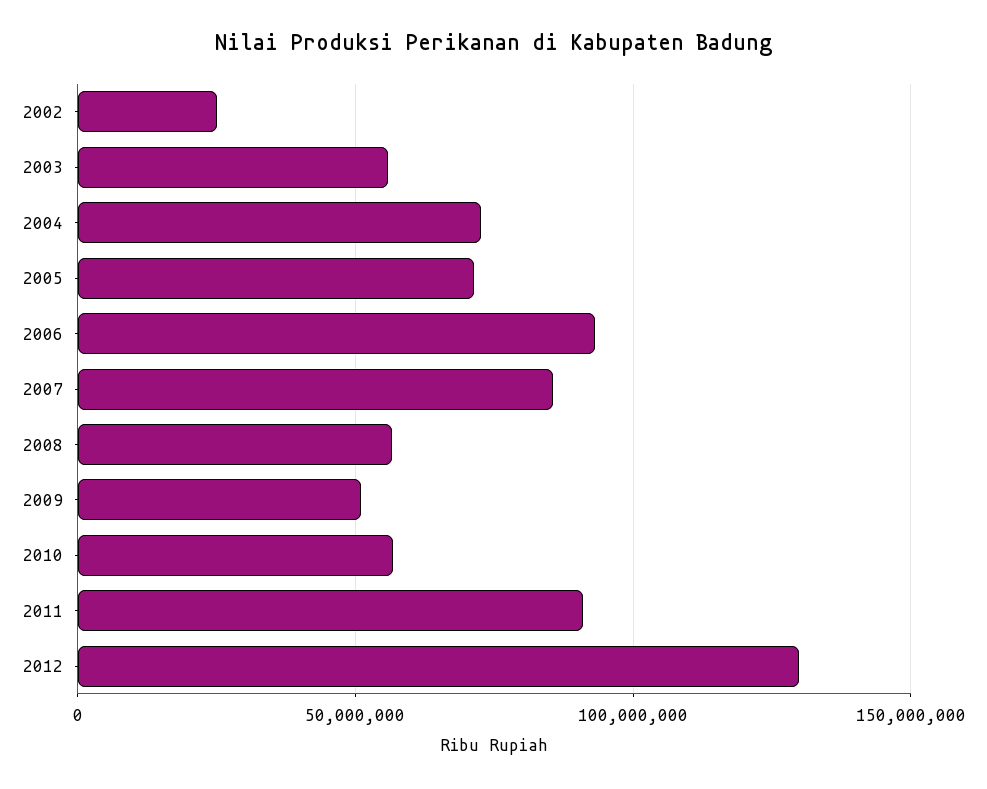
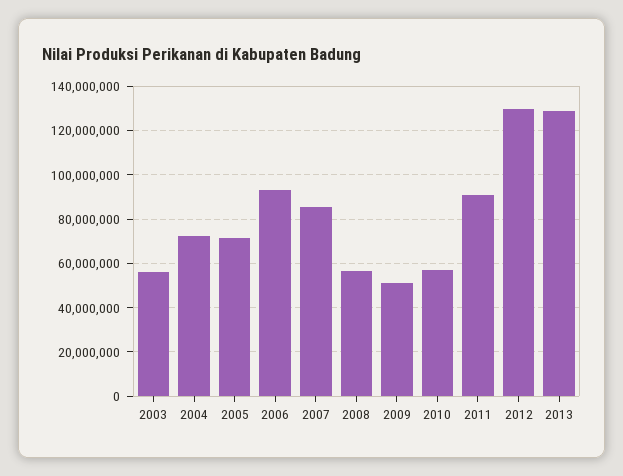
2002: 25000000 -> none
2013: none -> 130000000

